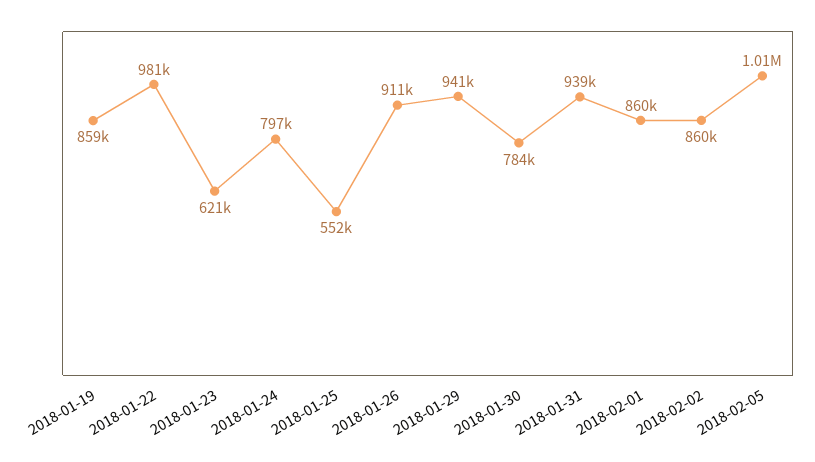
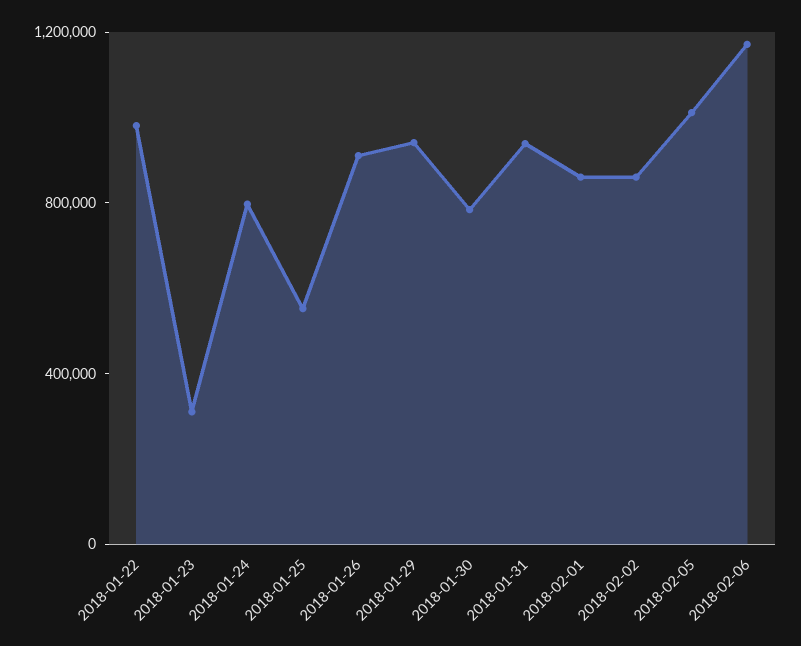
2018-01-19: 859000 -> none
2018-01-23: 621000 -> 300000
2018-02-06: none -> 1200000

